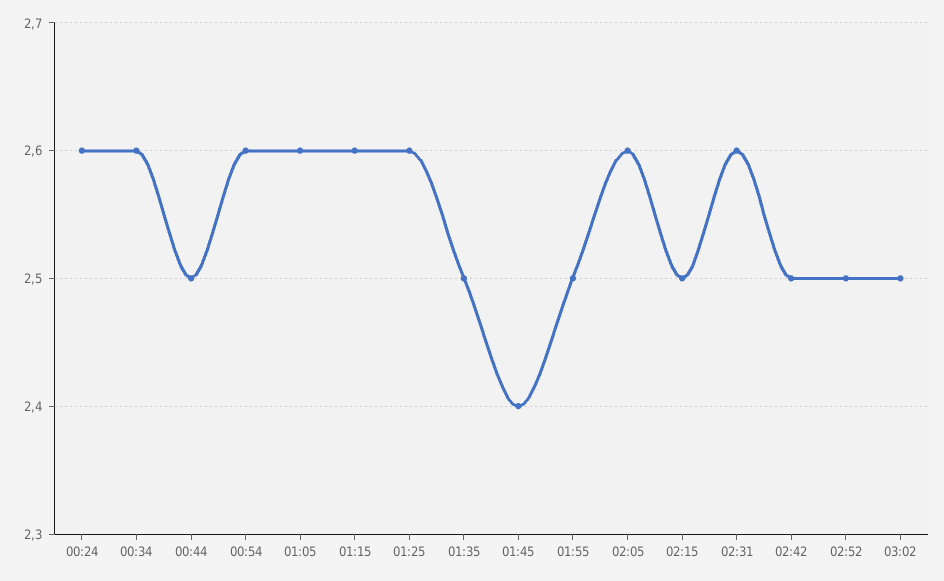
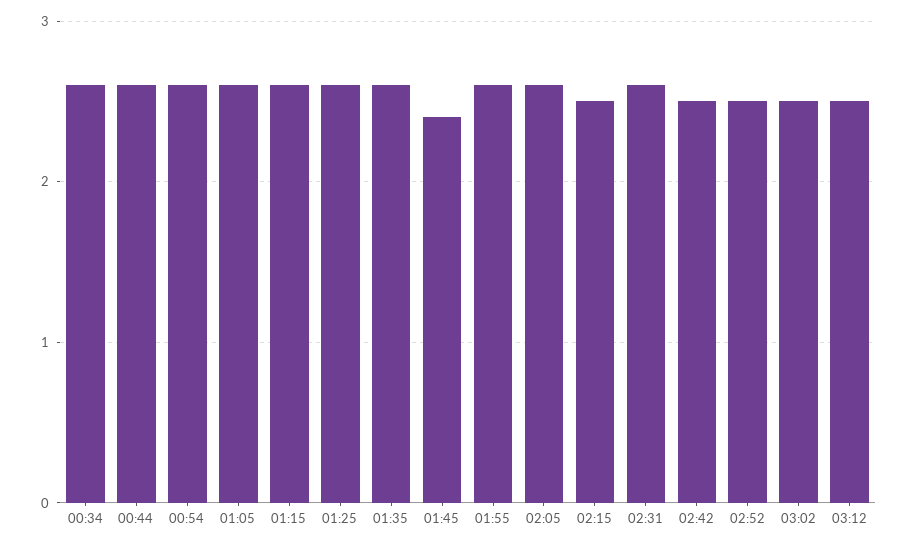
00:24: 2.6 -> none
00:44: 2.5 -> 2.6
01:35: 2.5 -> 2.6
01:55: 2.5 -> 2.6
03:12: none -> 2.5

